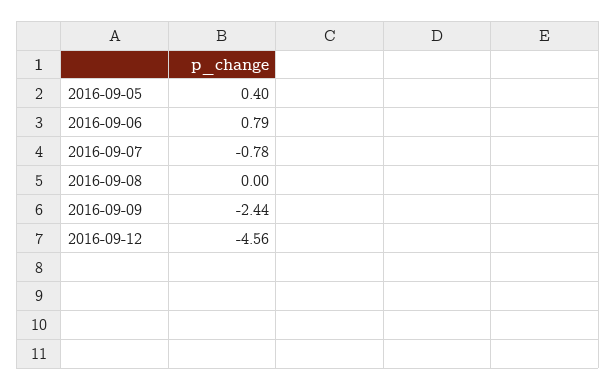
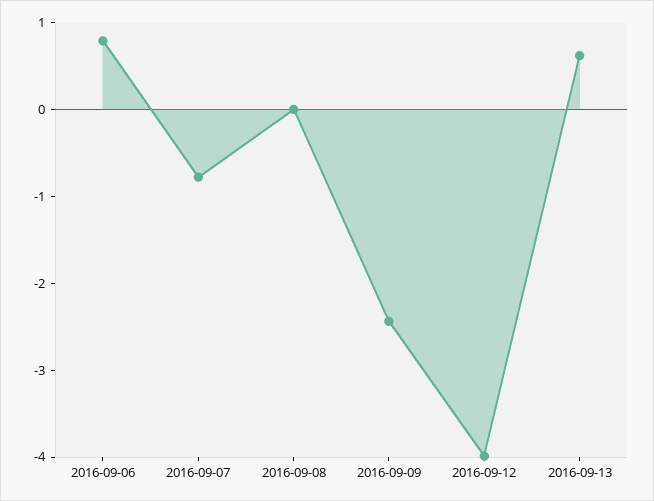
2016-09-05: 0.4 -> none
2016-09-12: -4.56 -> -4
2016-09-13: none -> 0.6

